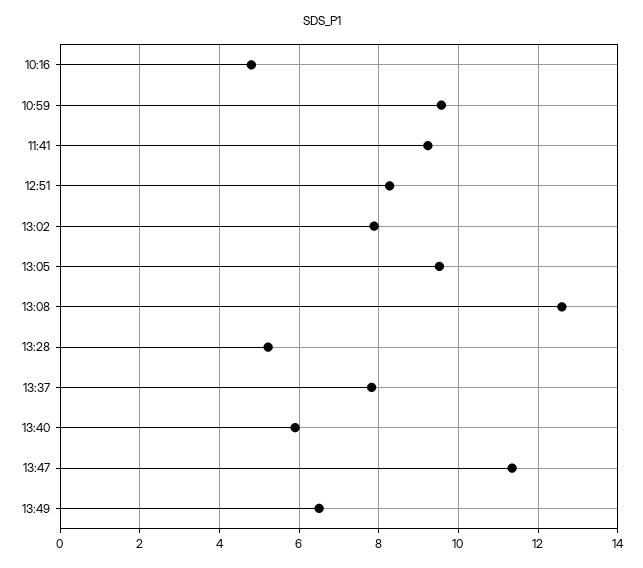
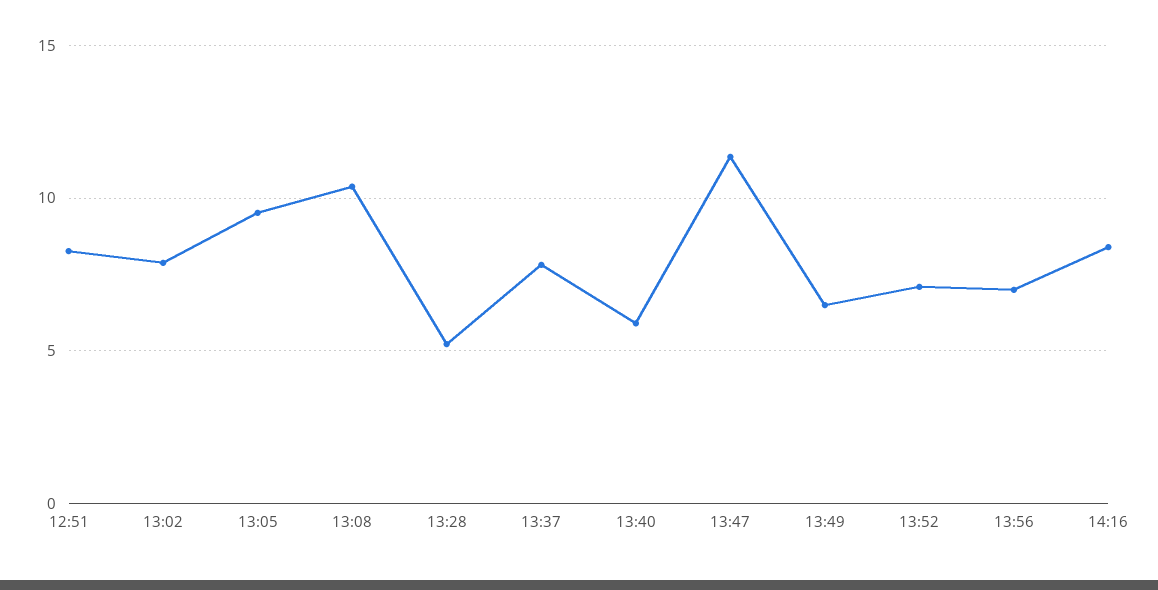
10:16: 4.8 -> none
10:59: 9.6 -> none
11:41: 9.2 -> none
13:08: 12.6 -> 10.5
13:52: none -> 7
13:56: none -> 7
14:16: none -> 8.5

